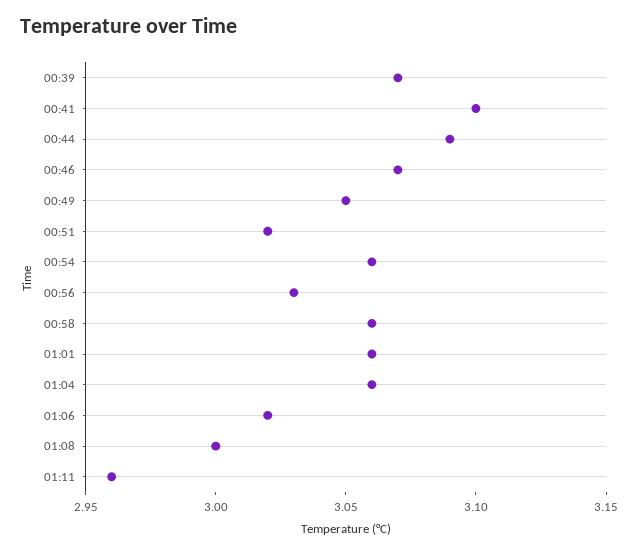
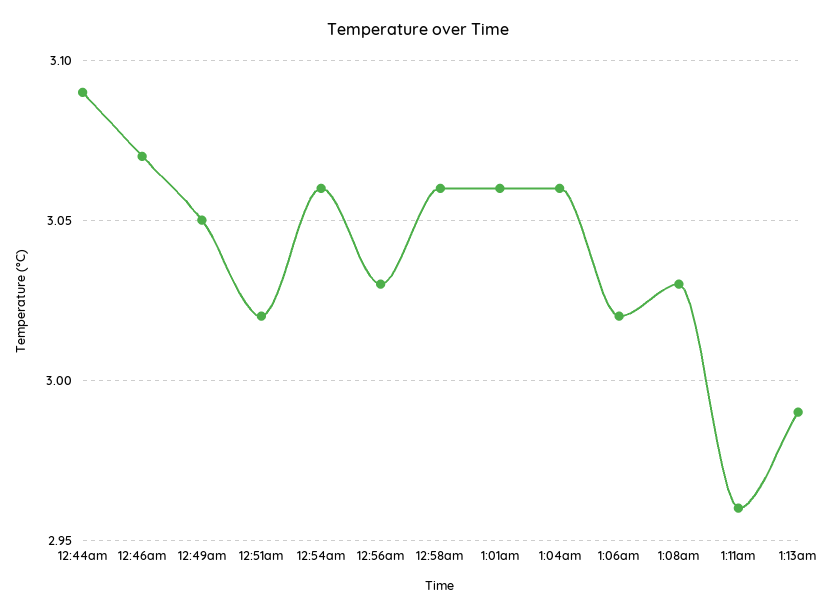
00:39: 3.07 -> none
00:41: 3.1 -> none
01:08: 3 -> 3.03
1:13am: none -> 2.99

